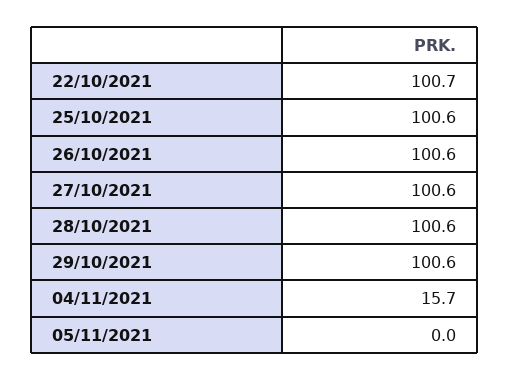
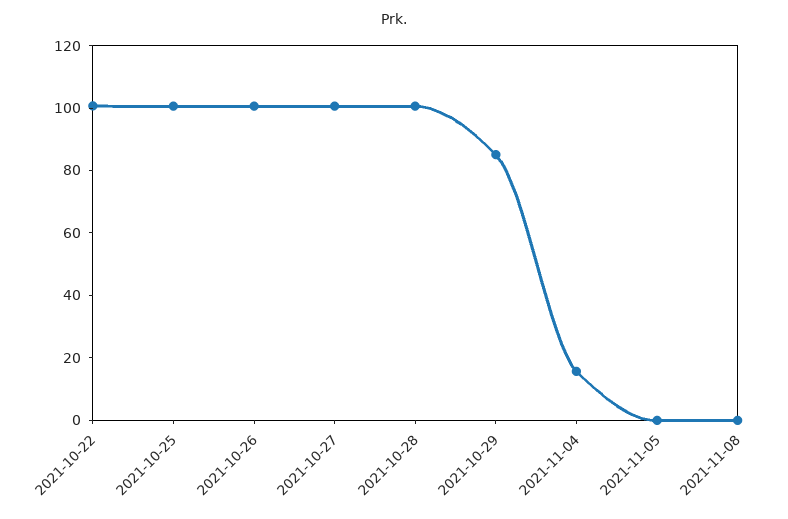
29/10/2021: 100.6 -> 85
2021-11-08: none -> 0

